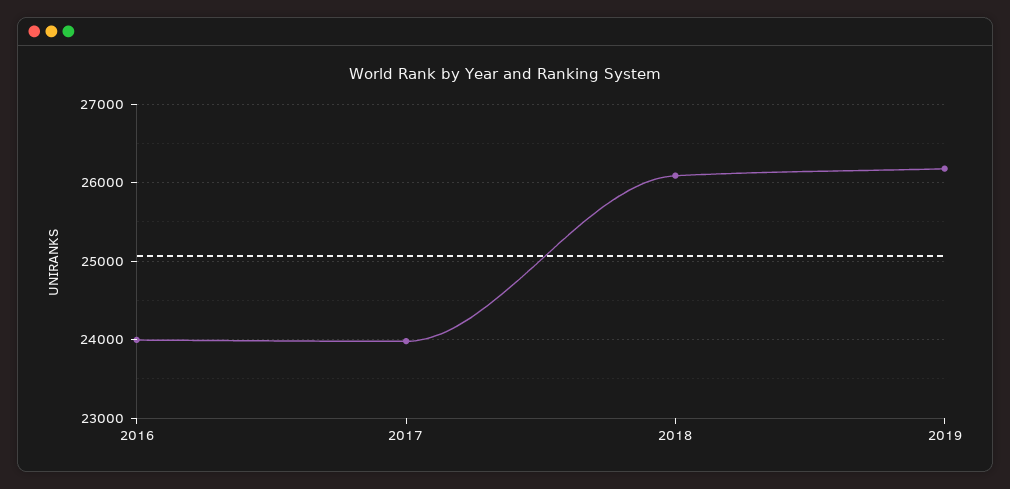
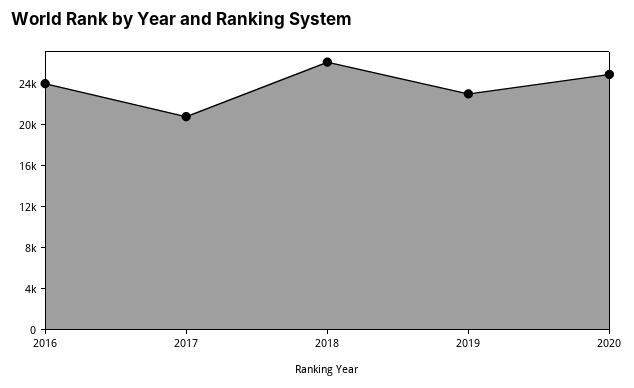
2017: 24000 -> 21000
2019: 26200 -> 23000
2020: none -> 25000

